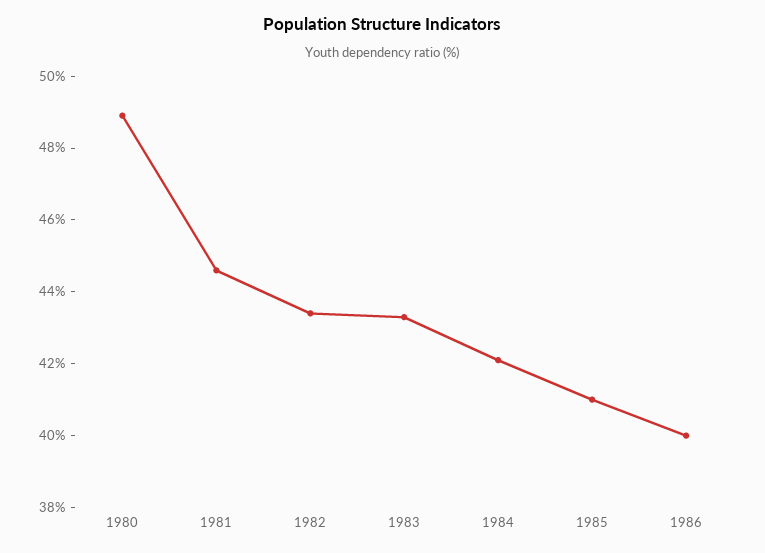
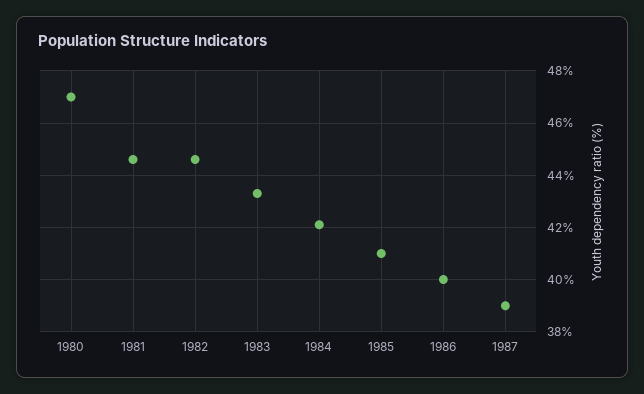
1980: 49 -> 47
1982: 43.5 -> 44.5
1987: none -> 39

